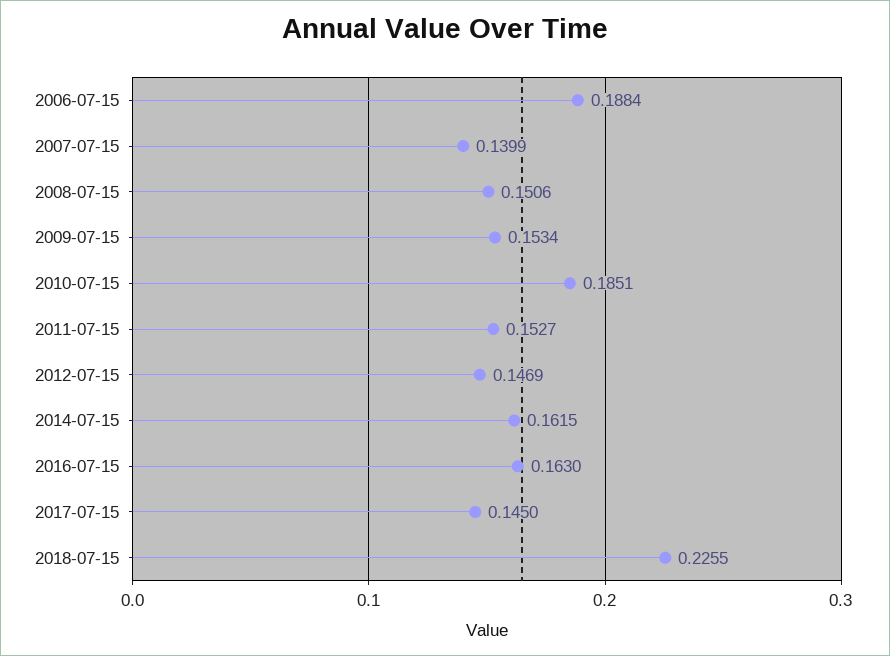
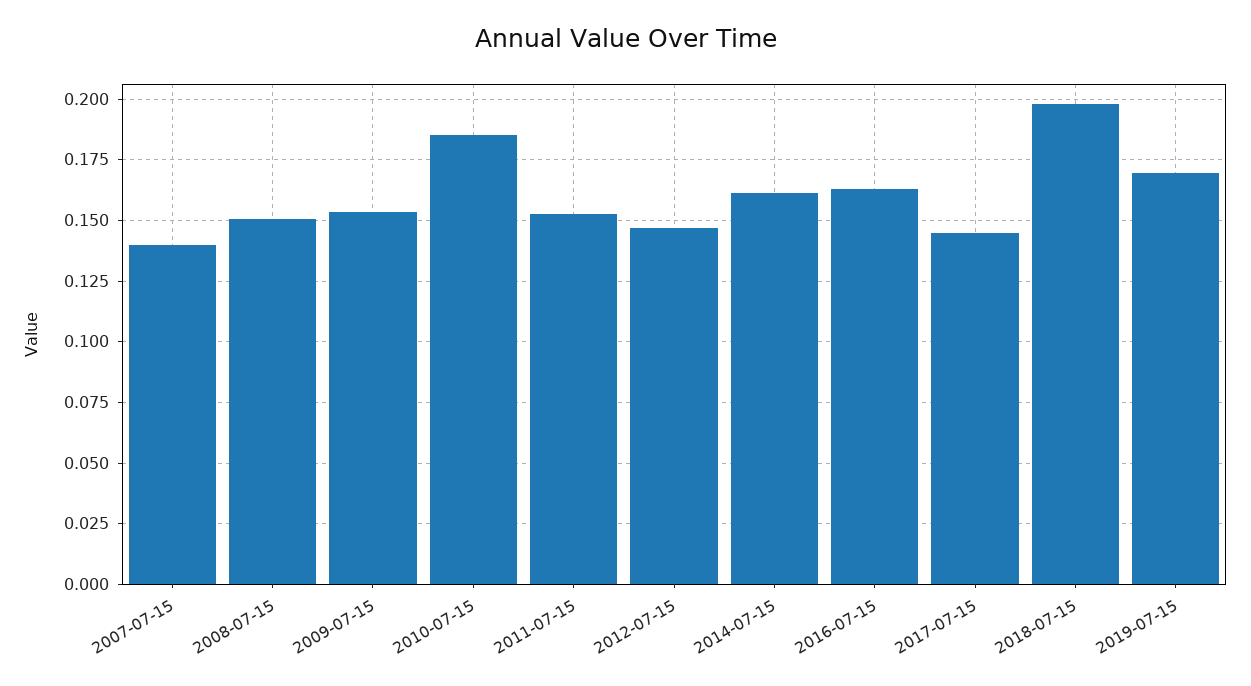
2006-07-15: 0.1884 -> none
2018-07-15: 0.2255 -> 0.1975
2019-07-15: none -> 0.17

